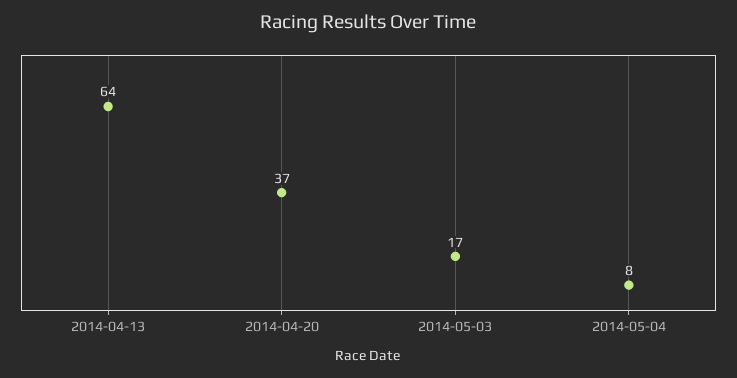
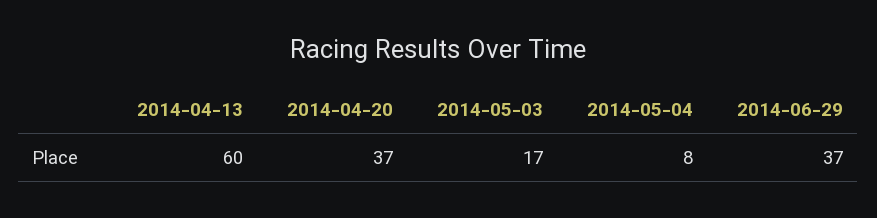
2014-04-13: 64 -> 60
2014-06-29: none -> 37

